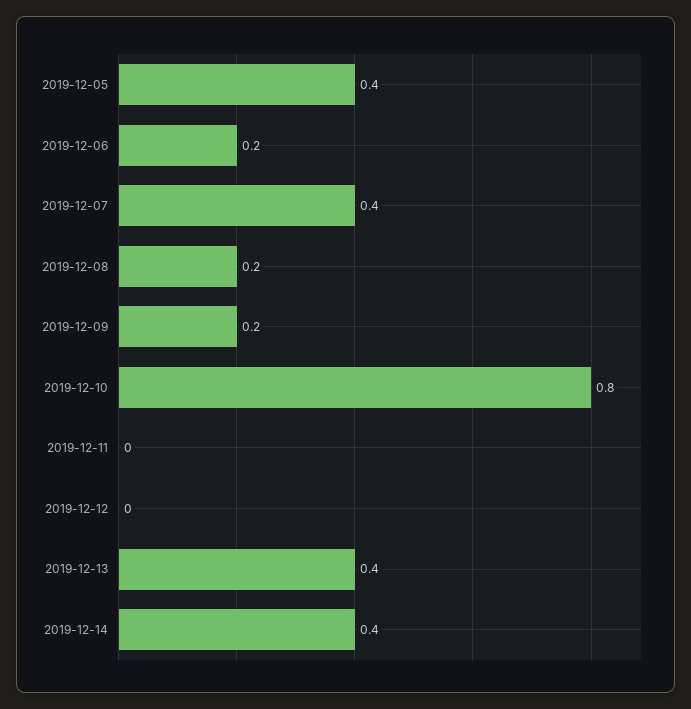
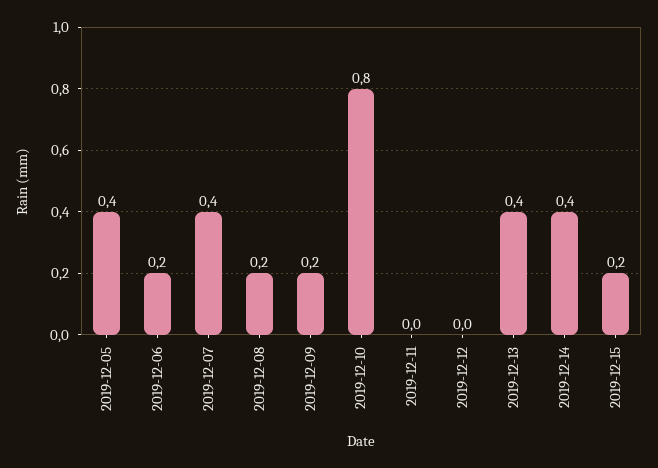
2019-12-15: none -> 0.2

